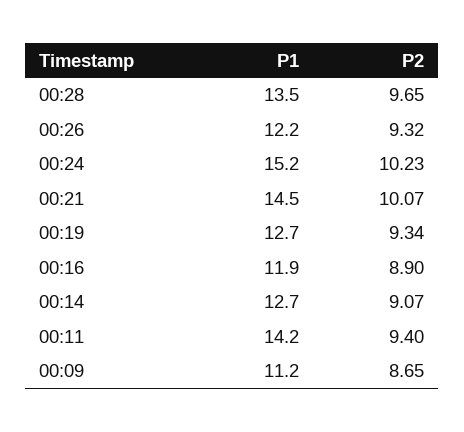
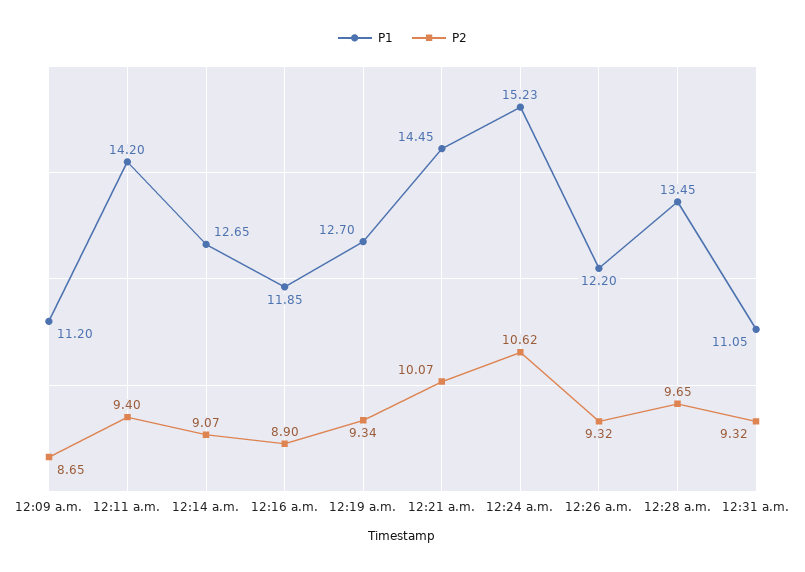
P2, 00:24: 10.23 -> 10.62
P1, 12:31 a.m.: none -> 11.05
P2, 12:31 a.m.: none -> 9.32

